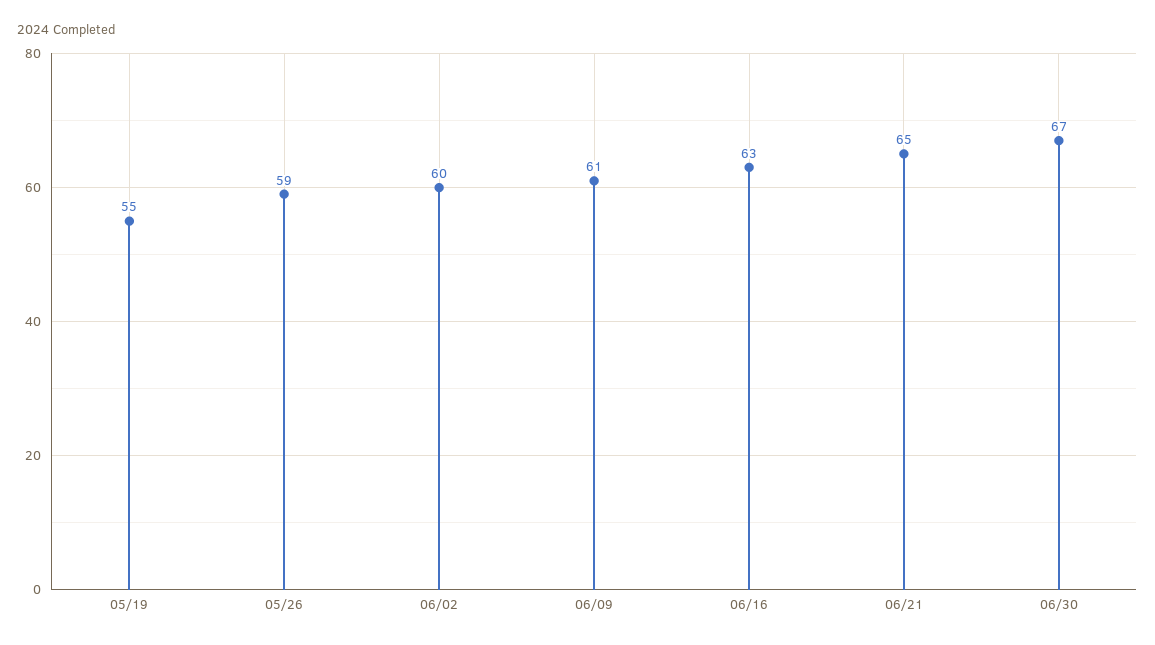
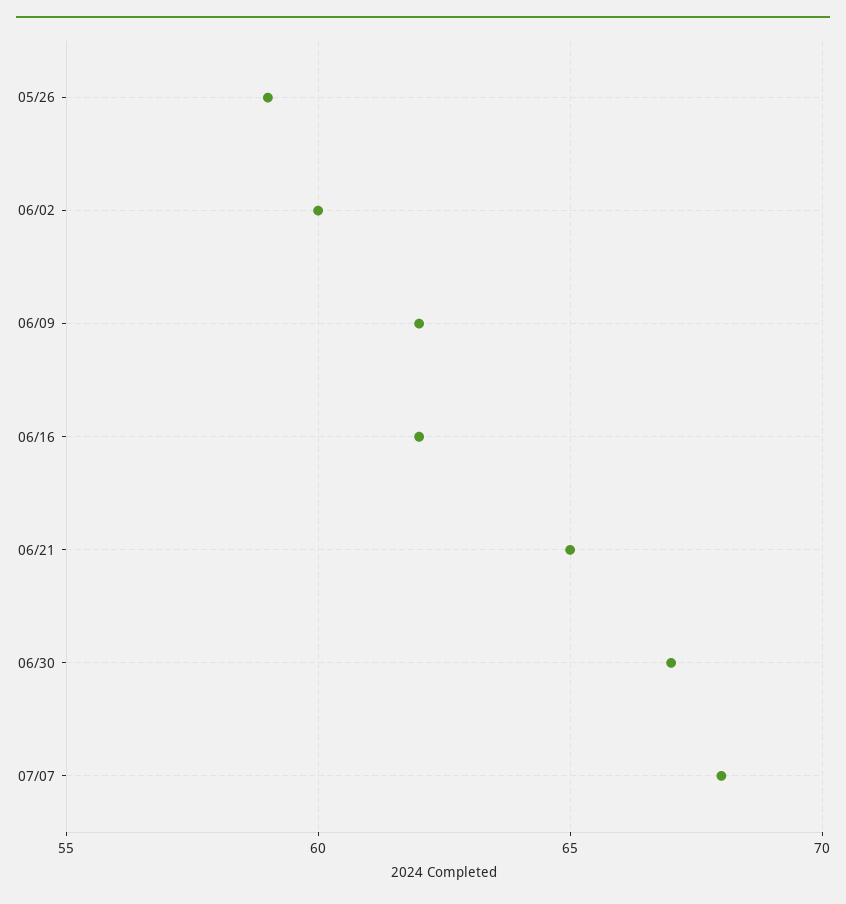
05/19: 55 -> none
06/09: 61 -> 62
06/16: 63 -> 62
07/07: none -> 68

